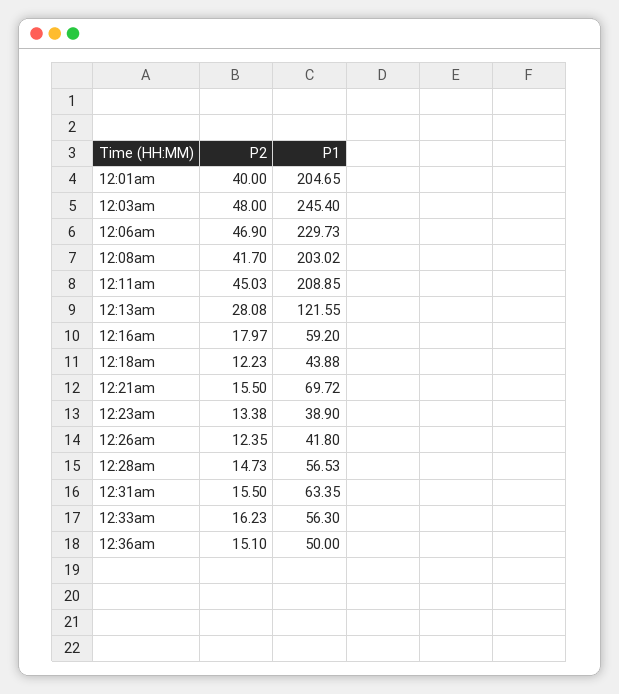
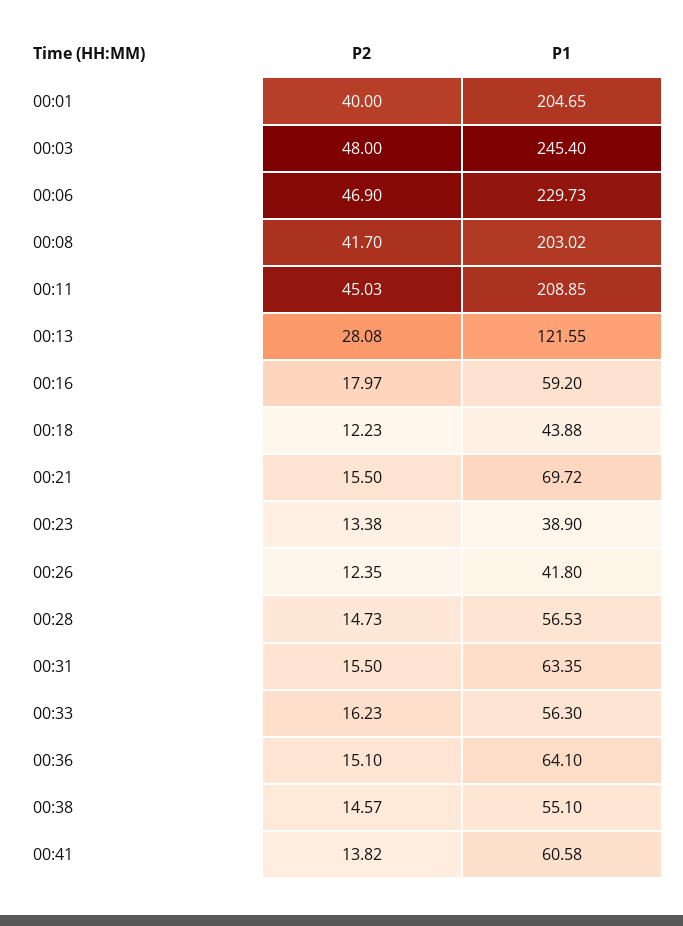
P1, 12:36am: 50 -> 64.1
P2, 00:38: none -> 14.57
P1, 00:38: none -> 55.1
P2, 00:41: none -> 13.82
P1, 00:41: none -> 60.58

